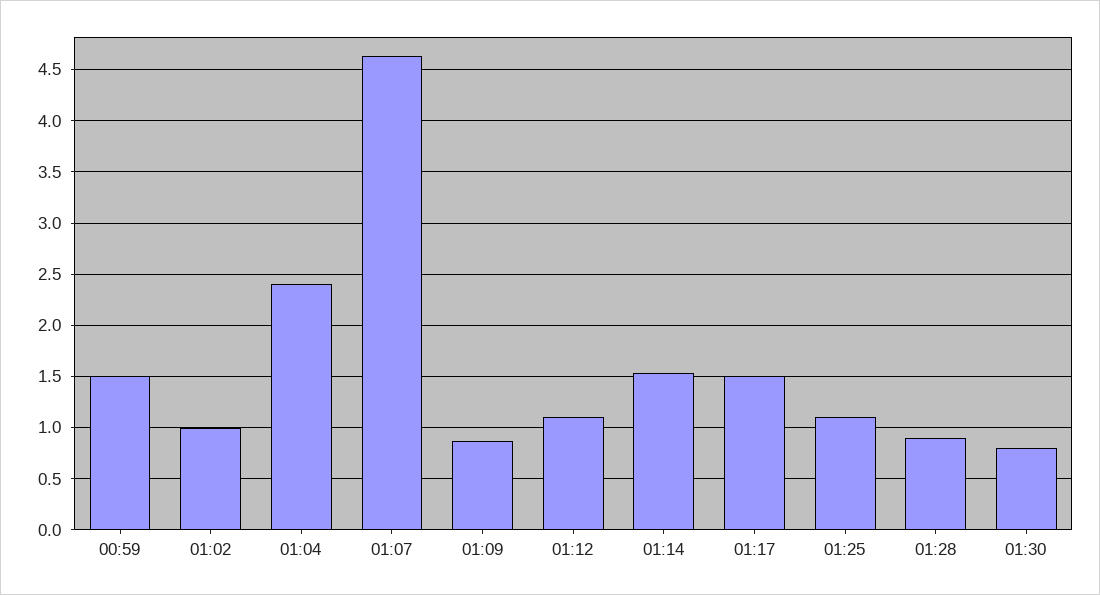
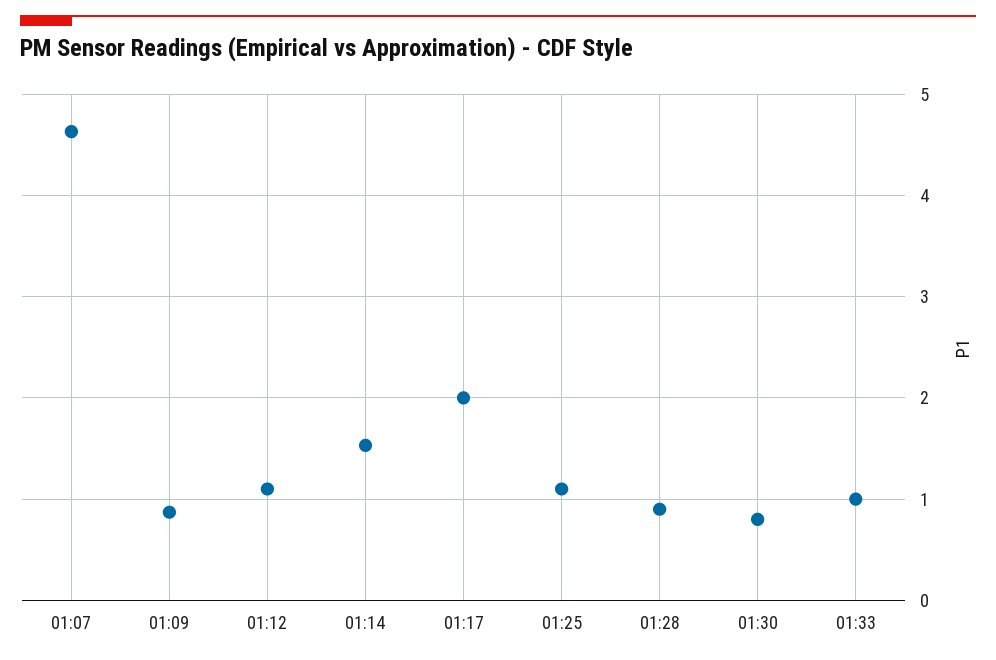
00:59: 1.5 -> none
01:02: 1 -> none
01:04: 2.4 -> none
01:17: 1.5 -> 2
01:33: none -> 1

